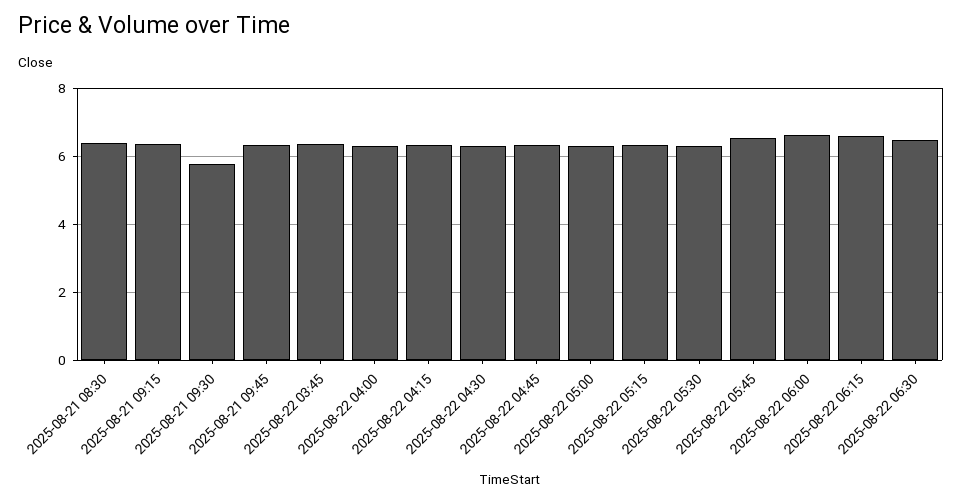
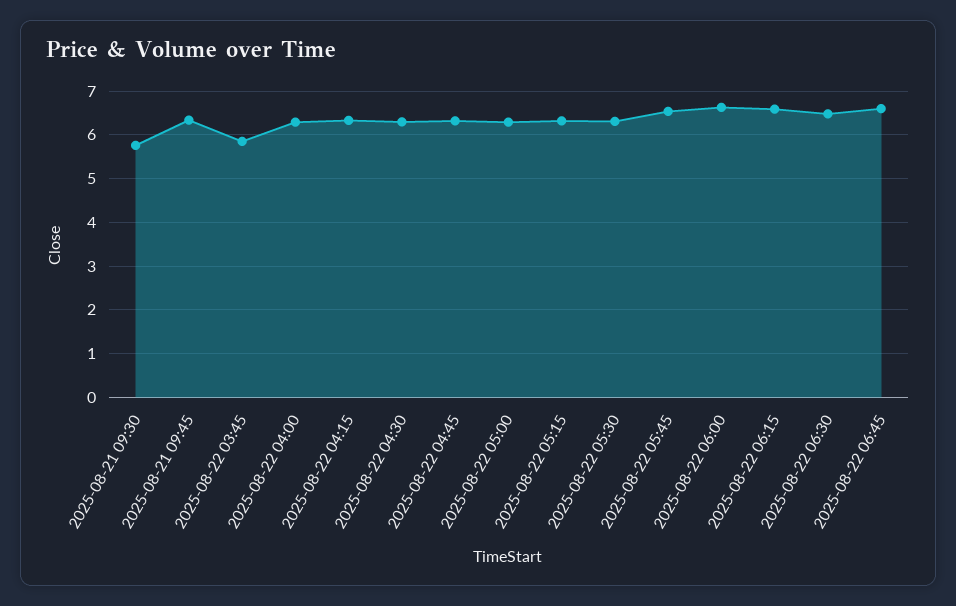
2025-08-21 08:30: 6.4 -> none
2025-08-21 09:15: 6.4 -> none
2025-08-22 03:45: 6.4 -> 5.8
2025-08-22 06:45: none -> 6.6

